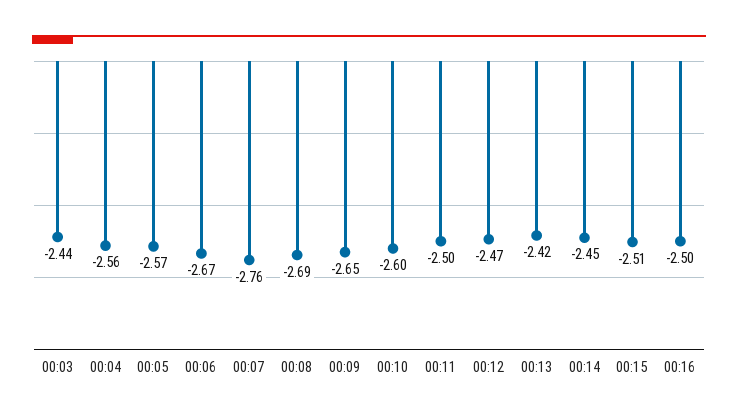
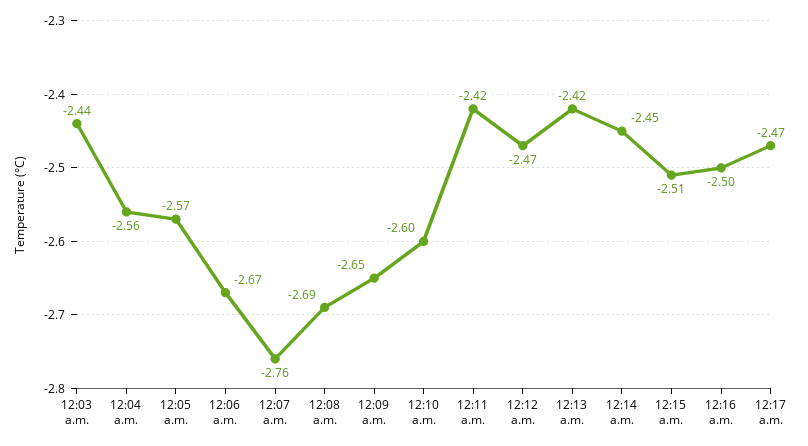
00:11: -2.5 -> -2.42
12:17 a.m.: none -> -2.47

